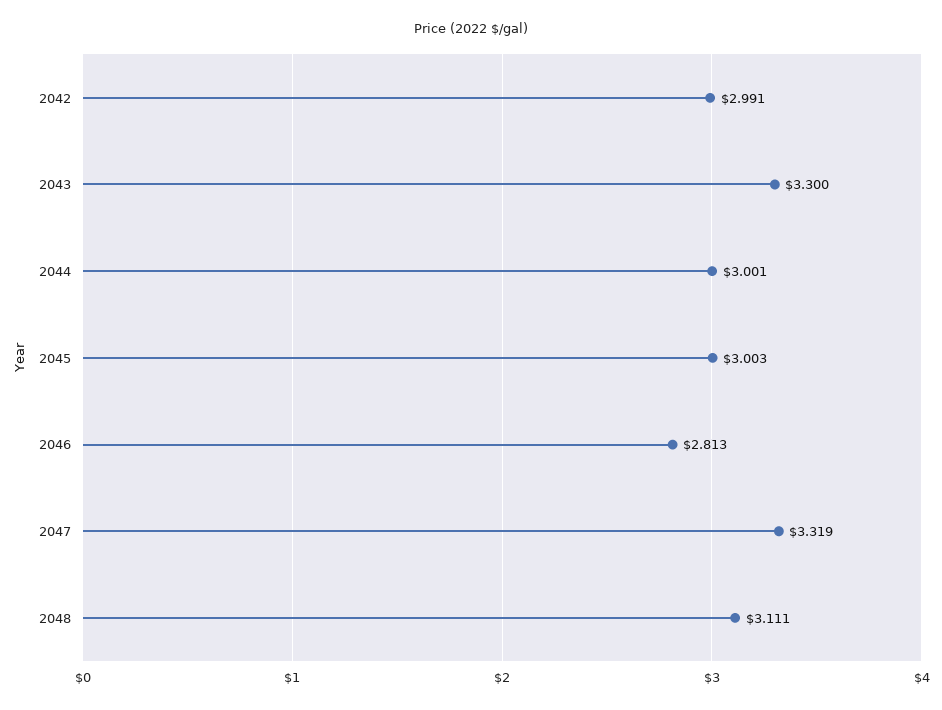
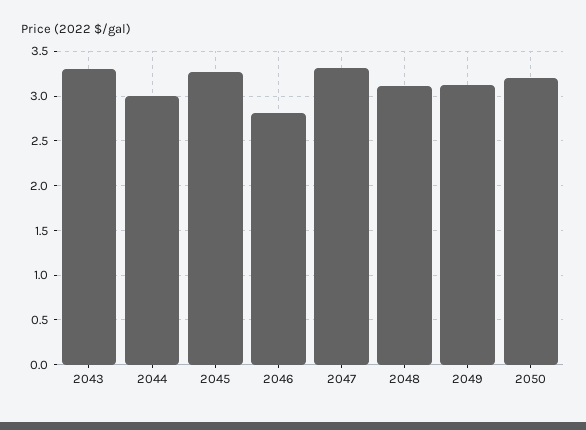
2042: 2.991 -> none
2045: 3.003 -> 3.3
2049: none -> 3.1
2050: none -> 3.2

